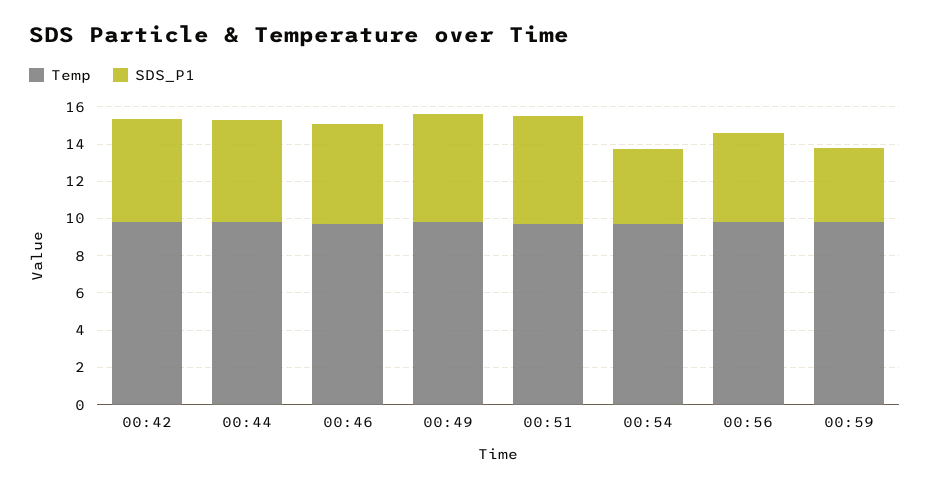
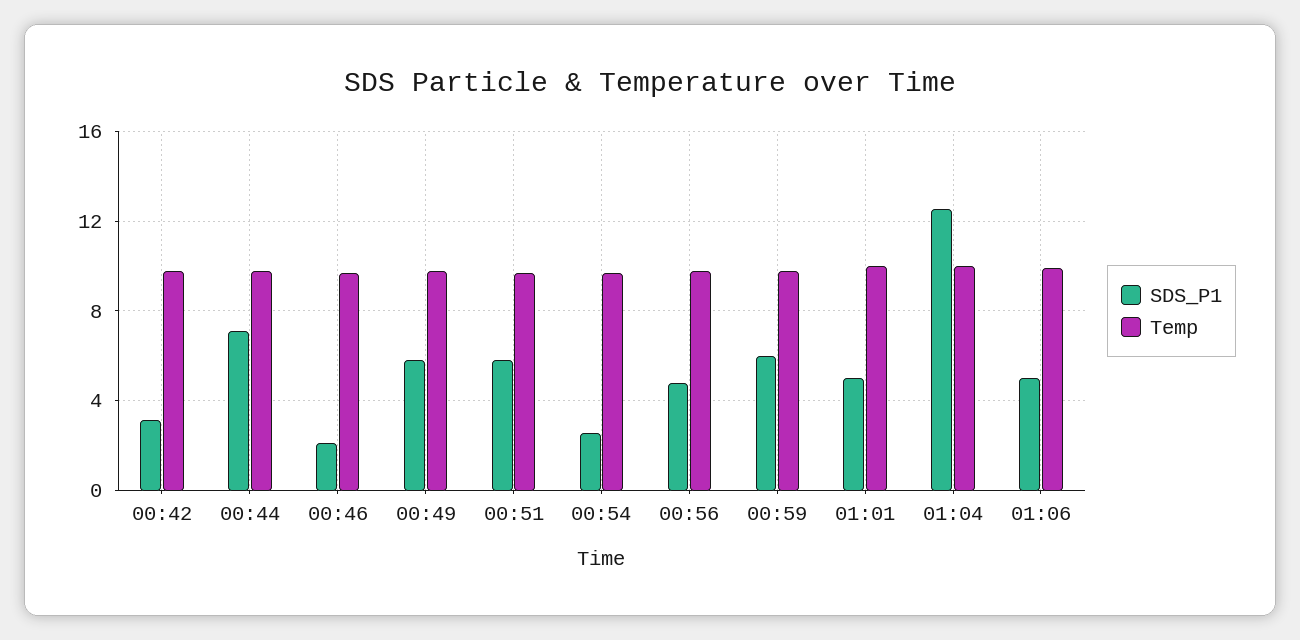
SDS_P1, 00:42: 5.5 -> 3
SDS_P1, 00:44: 5.5 -> 7
SDS_P1, 00:46: 5.5 -> 2
SDS_P1, 00:54: 4 -> 2.5
SDS_P1, 00:59: 4 -> 6
SDS_P1, 01:01: none -> 5
Temp, 01:01: none -> 10
SDS_P1, 01:04: none -> 12.5
Temp, 01:04: none -> 10
SDS_P1, 01:06: none -> 5
Temp, 01:06: none -> 10

